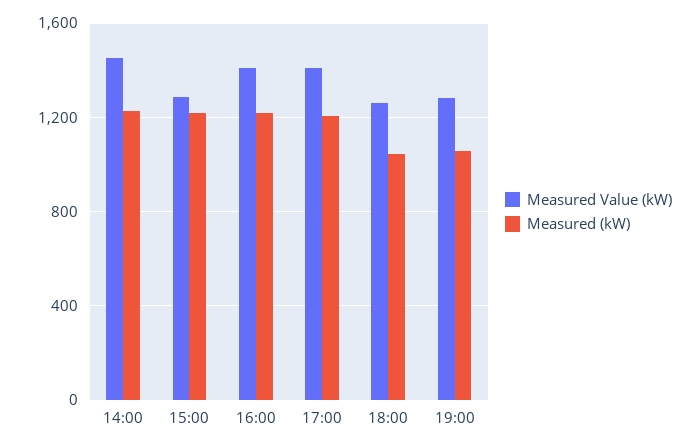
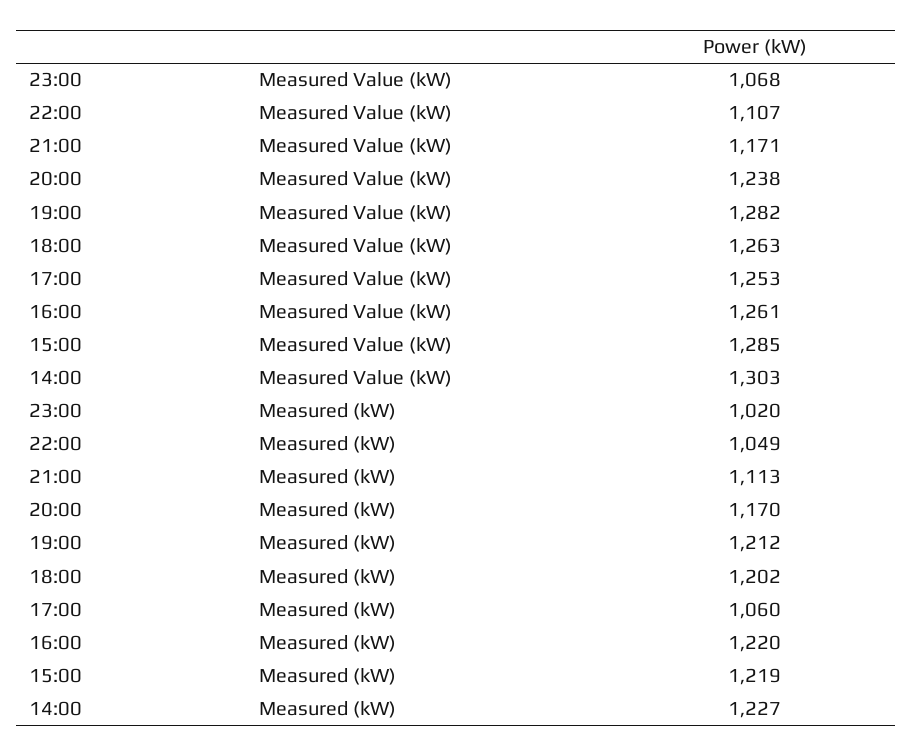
Measured Value (kW), 14:00: 1450 -> 1303
Measured Value (kW), 16:00: 1400 -> 1261
Measured Value (kW), 17:00: 1400 -> 1253
Measured (kW), 17:00: 1200 -> 1060
Measured (kW), 18:00: 1050 -> 1202
Measured (kW), 19:00: 1050 -> 1212
Measured Value (kW), 23:00: none -> 1068
Measured Value (kW), 22:00: none -> 1107
Measured Value (kW), 21:00: none -> 1171
Measured Value (kW), 20:00: none -> 1238
Measured (kW), 23:00: none -> 1020
Measured (kW), 22:00: none -> 1049
Measured (kW), 21:00: none -> 1113
Measured (kW), 20:00: none -> 1170

